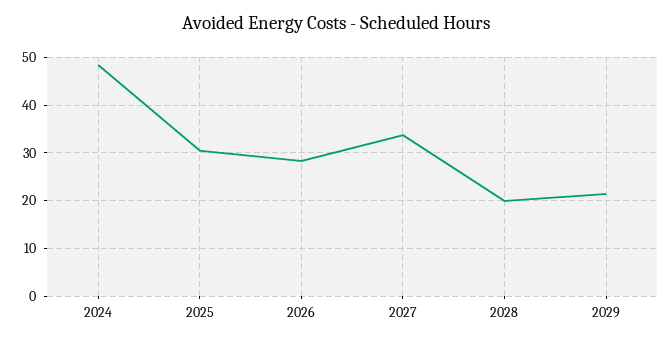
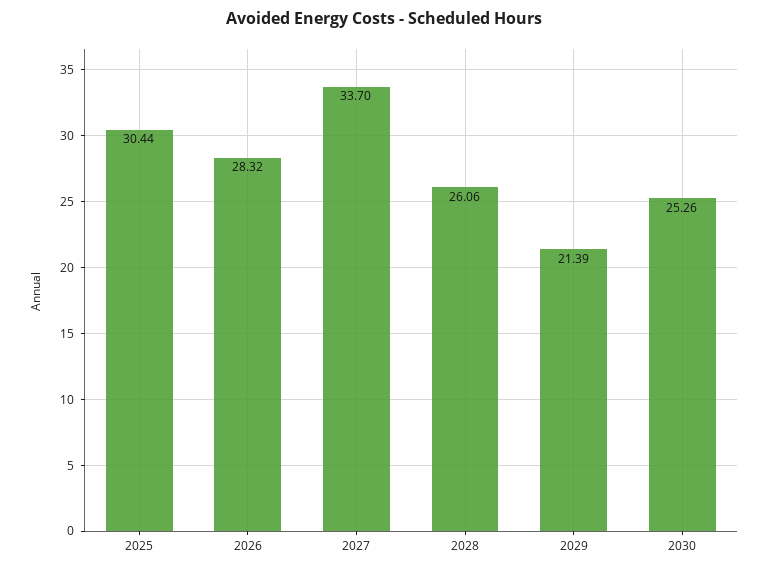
2024: 48 -> none
2028: 20 -> 26.06
2030: none -> 25.26

